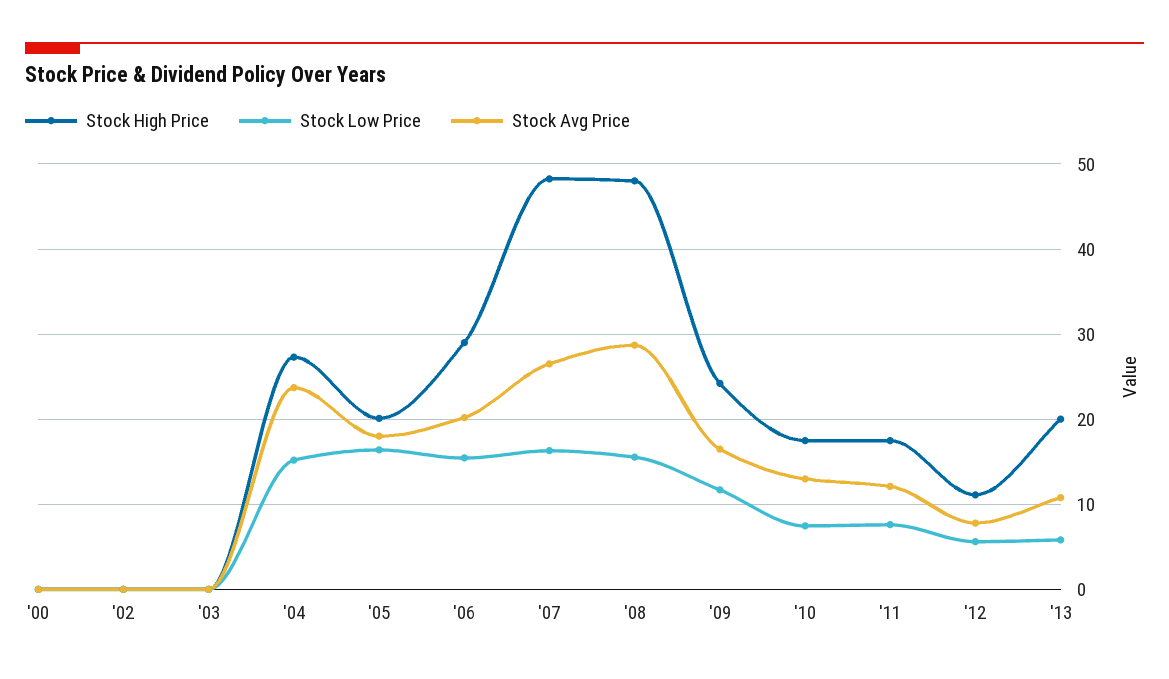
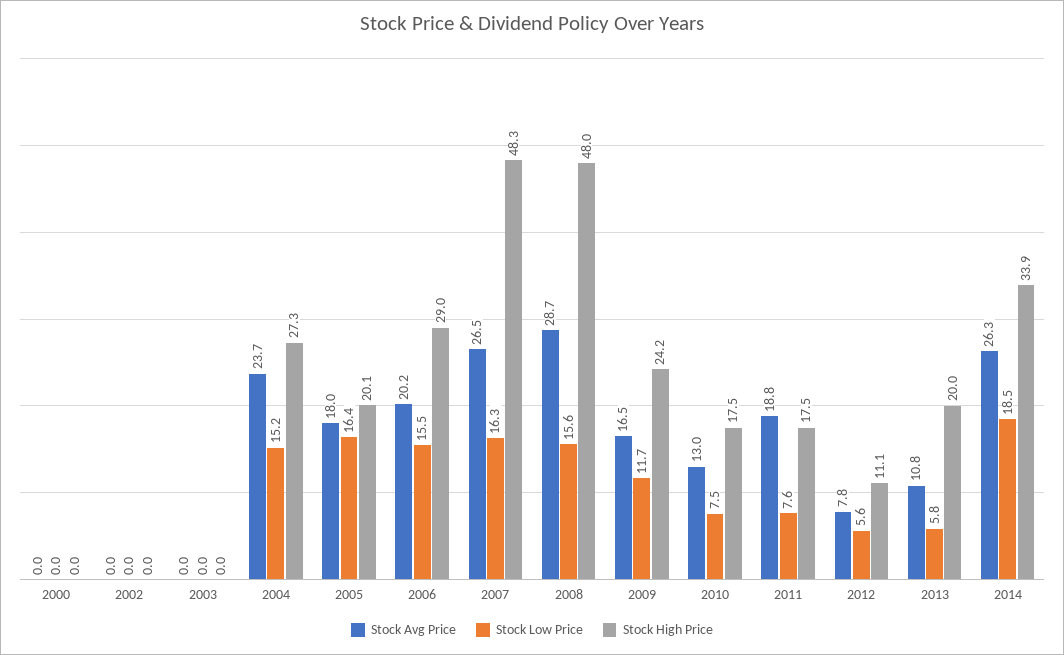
Stock Avg Price, '11: 12 -> 18.8
Stock Avg Price, 2014: none -> 26.3
Stock Low Price, 2014: none -> 18.5
Stock High Price, 2014: none -> 33.9

